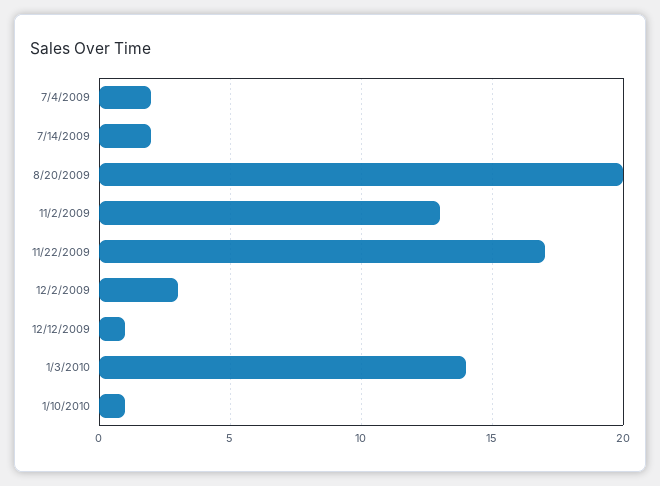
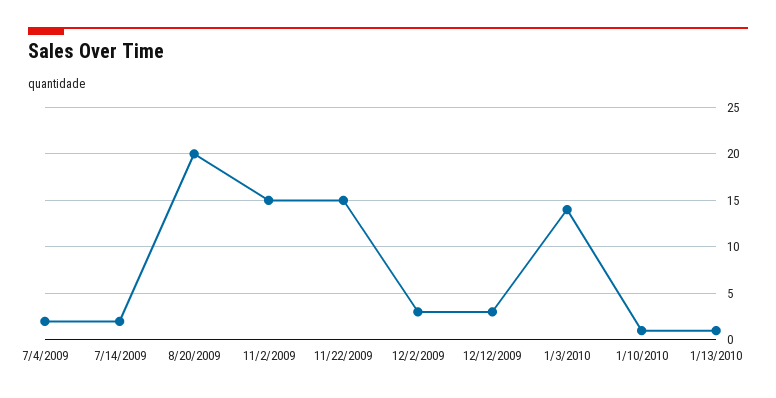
11/2/2009: 13 -> 15
11/22/2009: 17 -> 15
12/12/2009: 1 -> 3
1/13/2010: none -> 1

